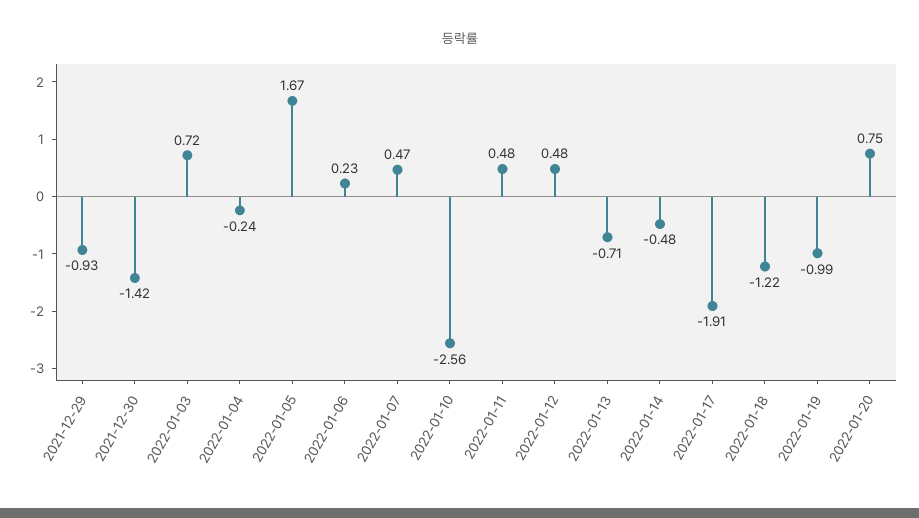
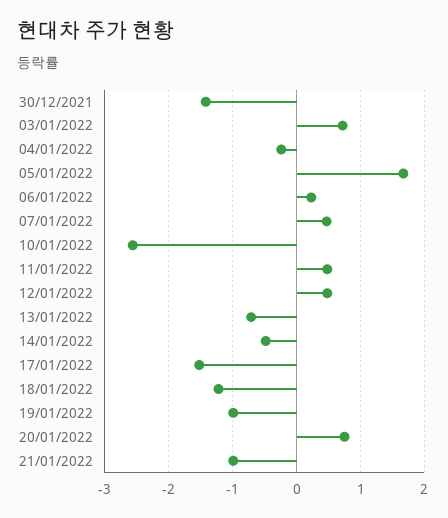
2021-12-29: -0.93 -> none
2022-01-17: -1.91 -> -1.5
21/01/2022: none -> -1

